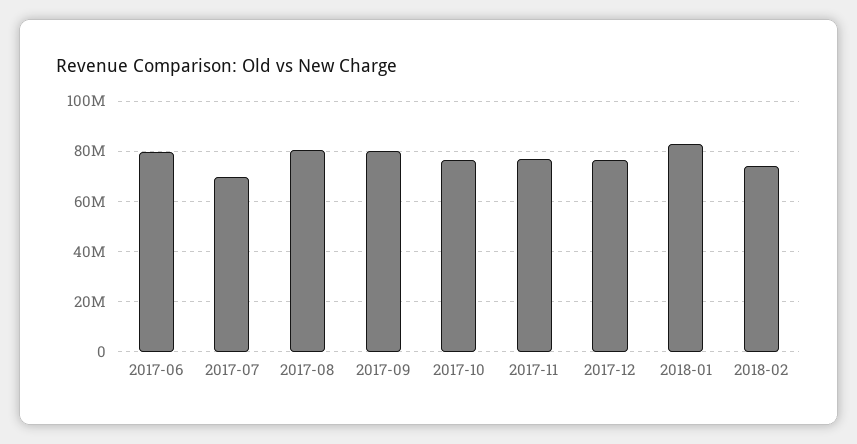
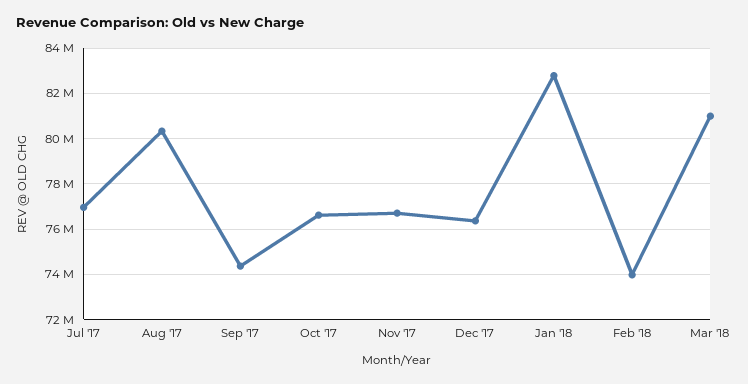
2017-06: 80000000 -> none
2017-07: 70000000 -> 77000000
2017-09: 80000000 -> 74500000
Mar '18: none -> 81000000

